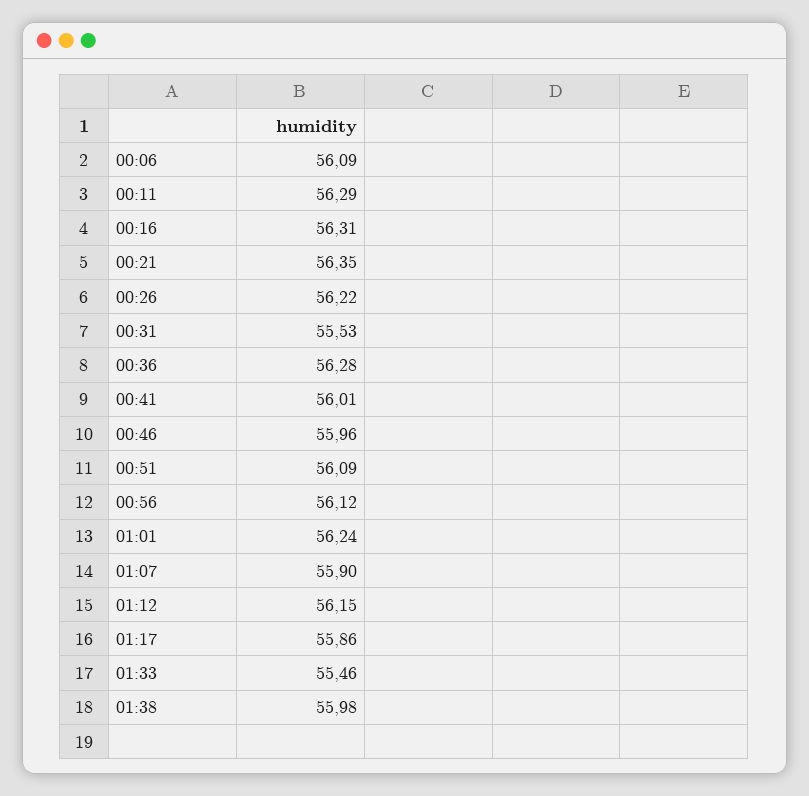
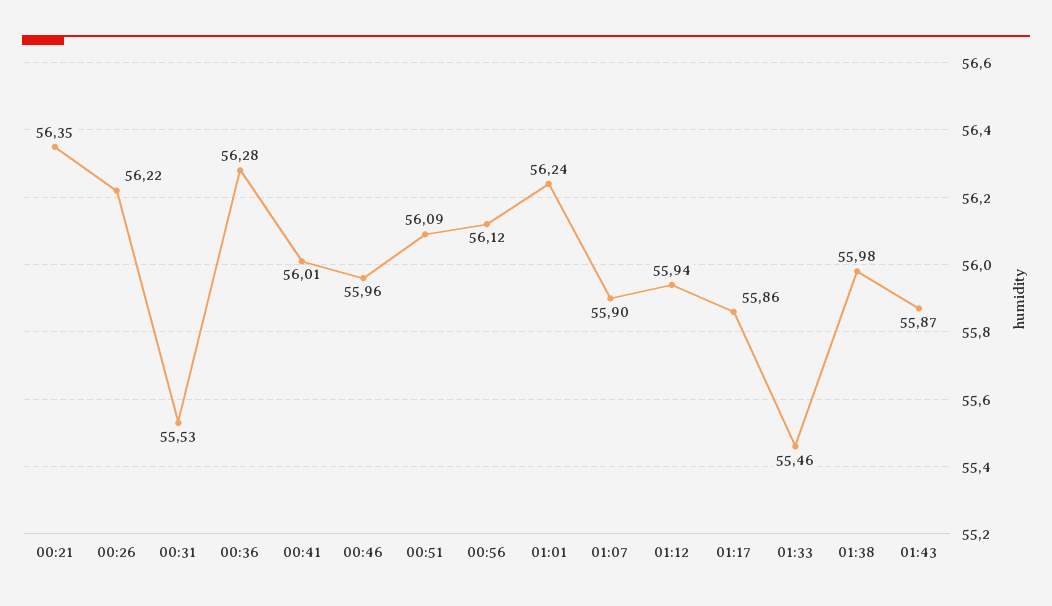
00:06: 56.09 -> none
00:11: 56.29 -> none
00:16: 56.31 -> none
01:12: 56.15 -> 55.94
01:43: none -> 55.87

